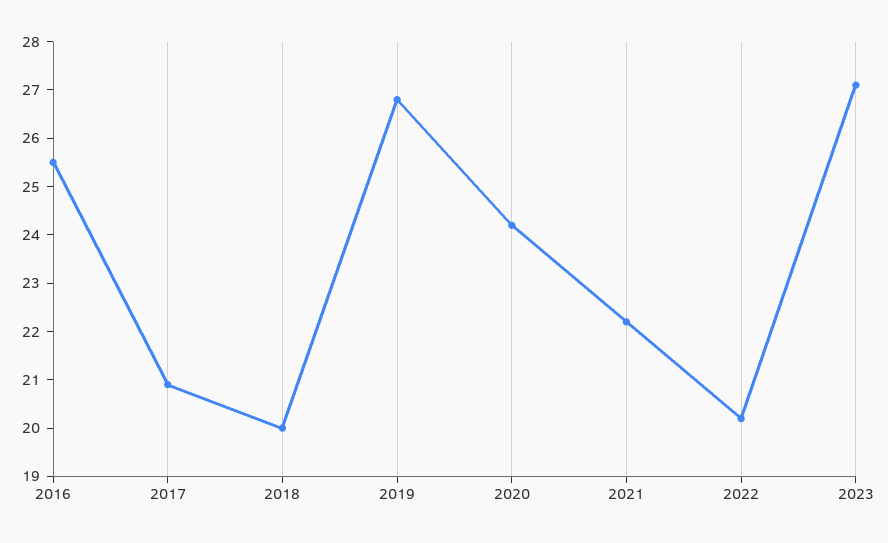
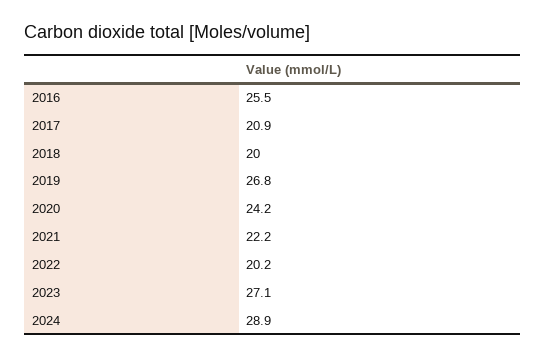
2024: none -> 28.9

